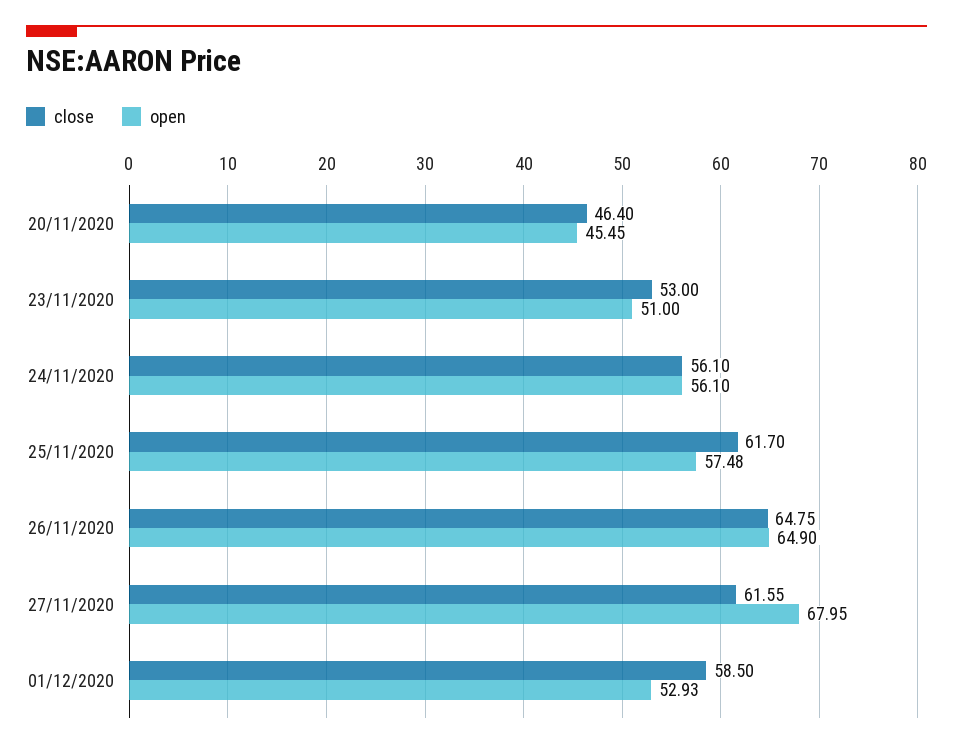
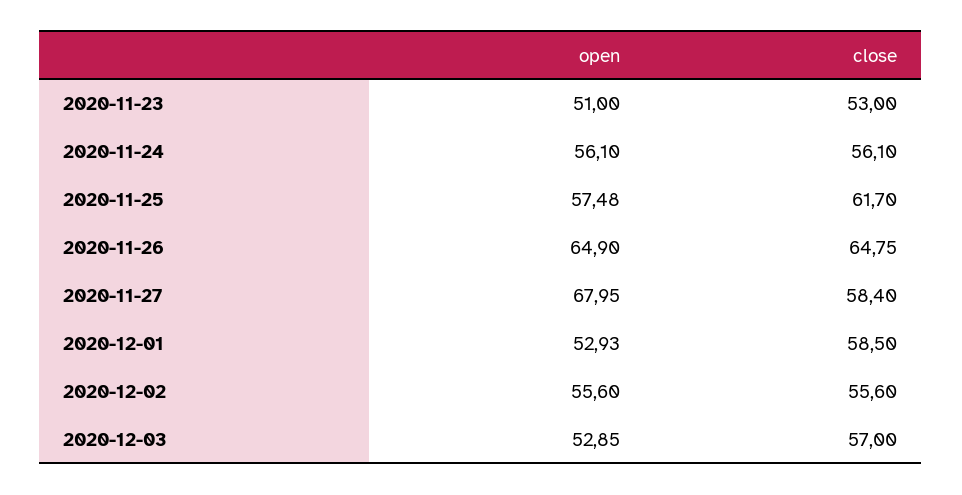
close, 20/11/2020: 46.4 -> none
open, 20/11/2020: 45.45 -> none
close, 27/11/2020: 61.55 -> 58.4
open, 2020-12-02: none -> 55.6
close, 2020-12-02: none -> 55.6
open, 2020-12-03: none -> 52.85
close, 2020-12-03: none -> 57

